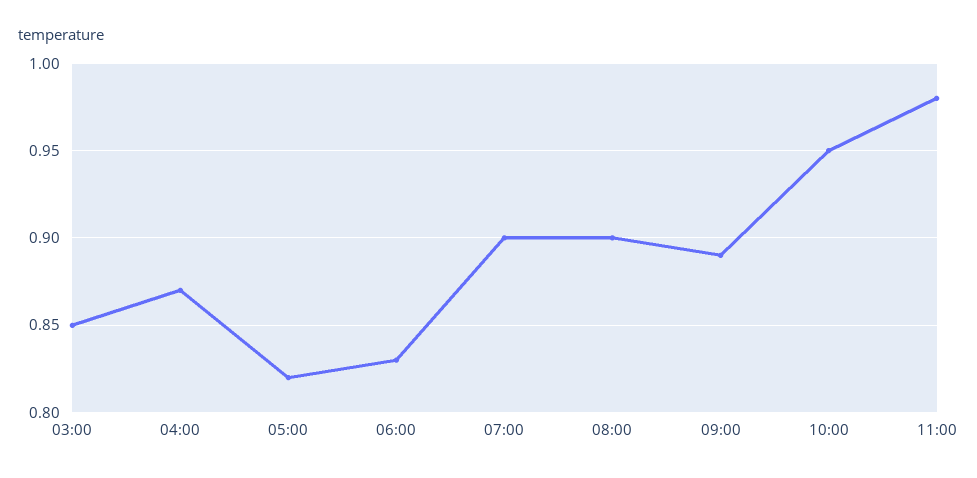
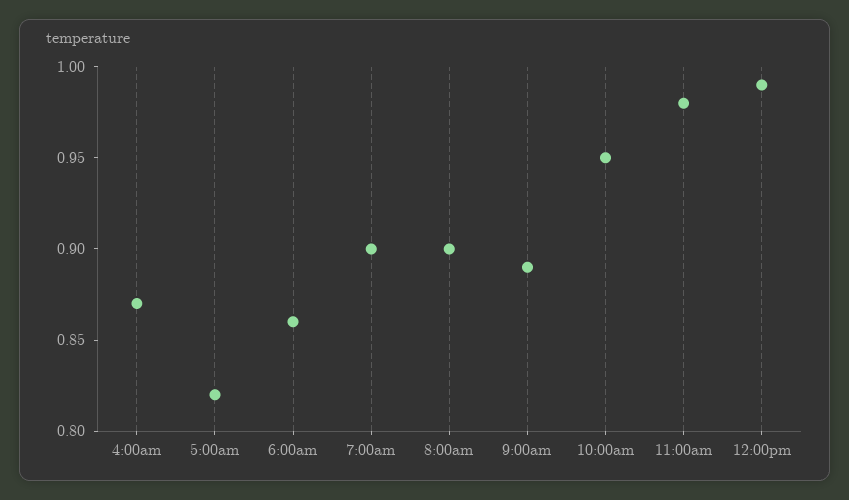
03:00: 0.85 -> none
06:00: 0.83 -> 0.86
12:00pm: none -> 0.99

